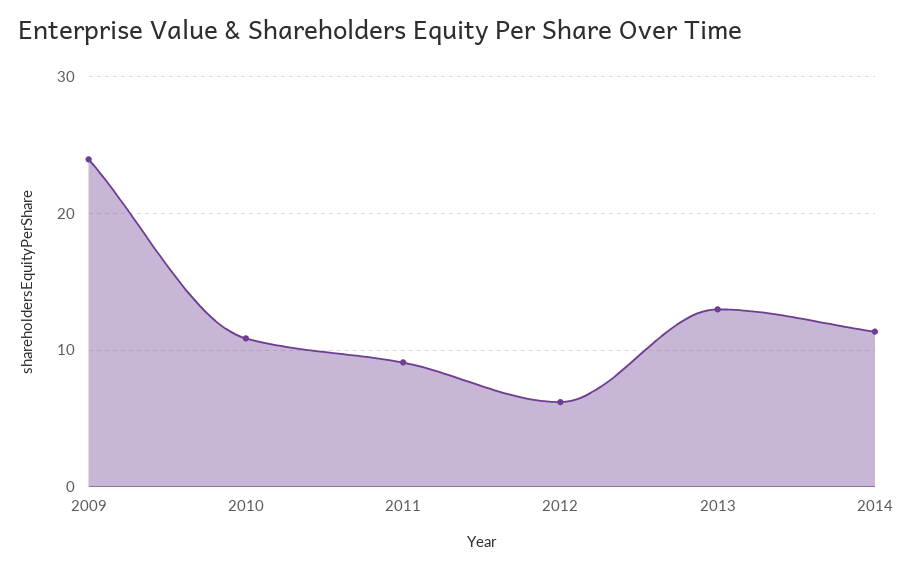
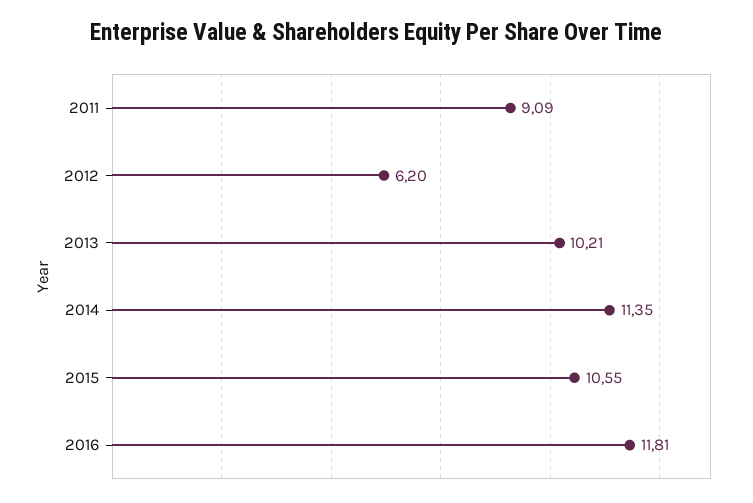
2009: 24 -> none
2010: 11 -> none
2013: 13 -> 10.21
2015: none -> 10.55
2016: none -> 11.81

